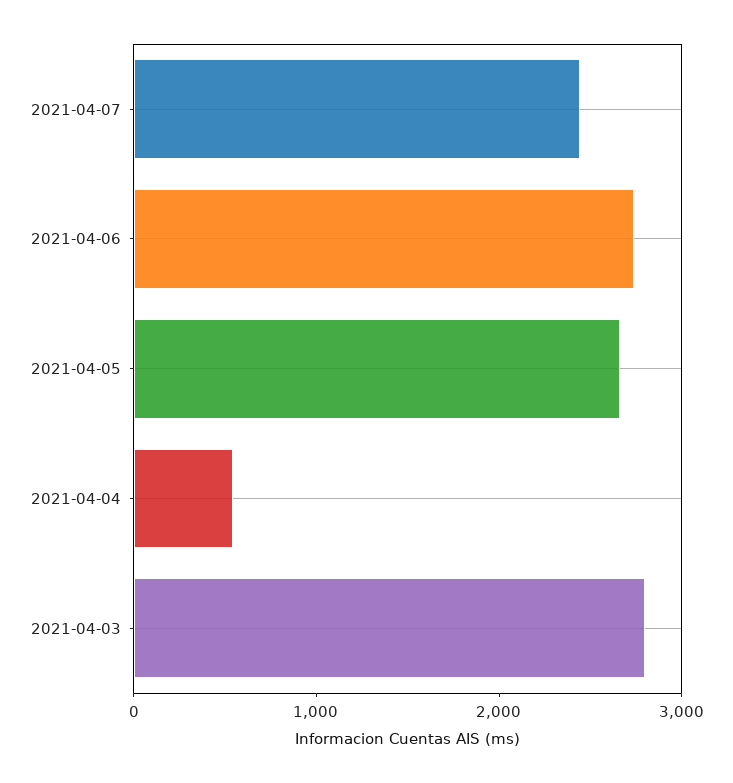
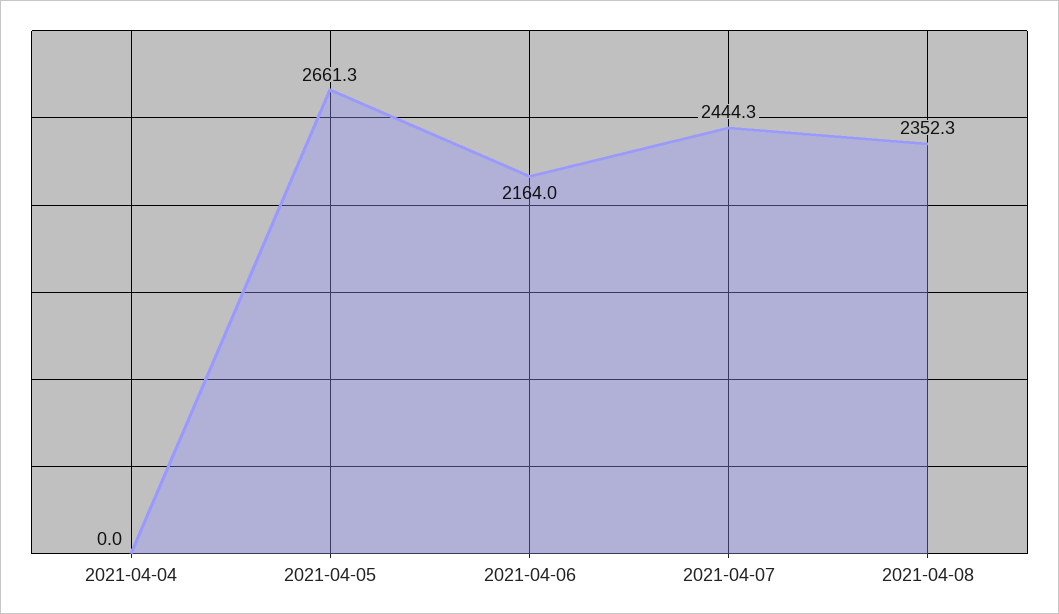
2021-04-06: 2800 -> 2164
2021-04-04: 600 -> 0
2021-04-03: 2800 -> none
2021-04-08: none -> 2352.3

